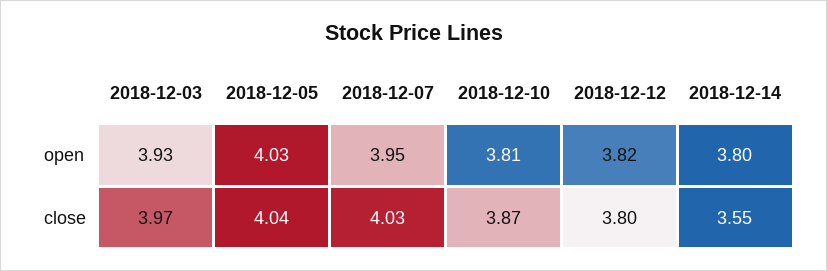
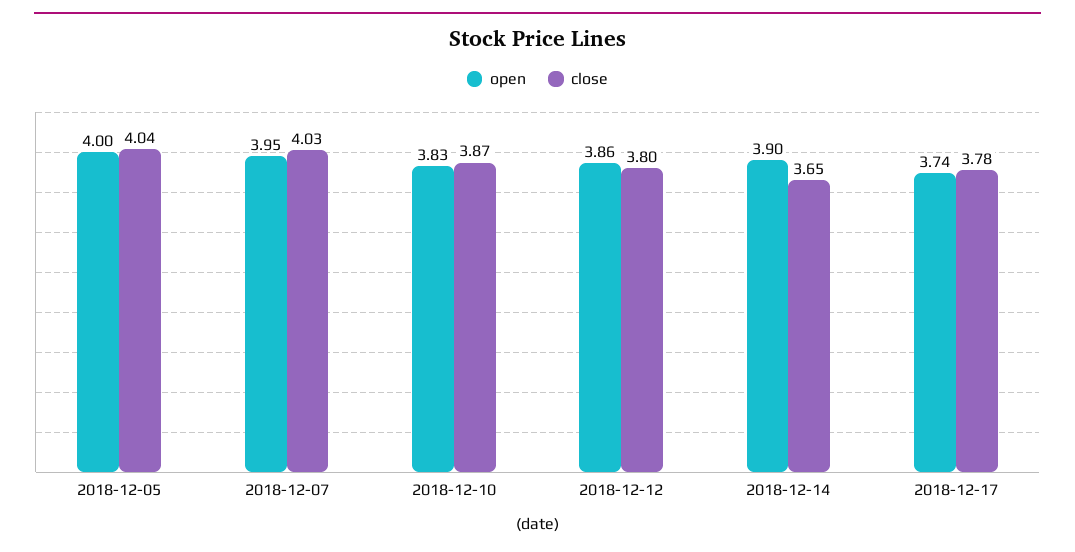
open, 2018-12-03: 3.93 -> none
open, 2018-12-05: 4.03 -> 4
open, 2018-12-10: 3.81 -> 3.83
open, 2018-12-12: 3.82 -> 3.86
open, 2018-12-14: 3.8 -> 3.9
close, 2018-12-03: 3.97 -> none
close, 2018-12-14: 3.55 -> 3.65
open, 2018-12-17: none -> 3.74
close, 2018-12-17: none -> 3.78

